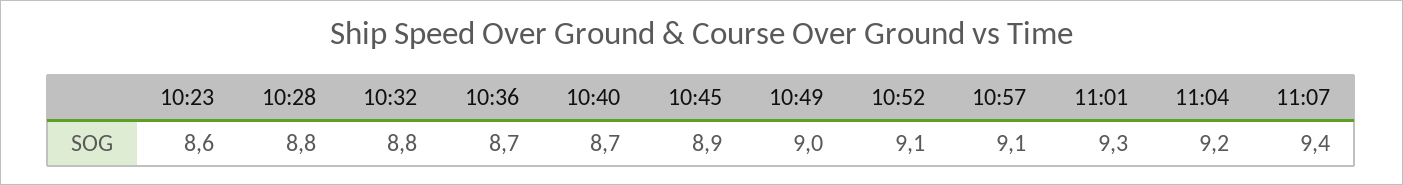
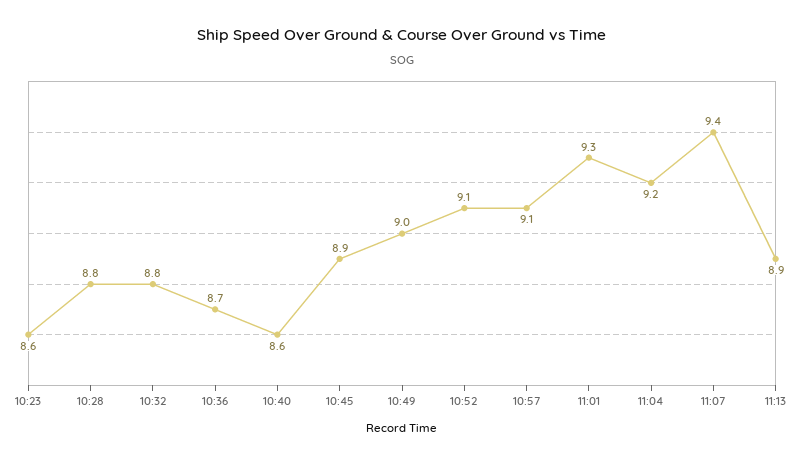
10:40: 8.7 -> 8.6
11:13: none -> 8.9

